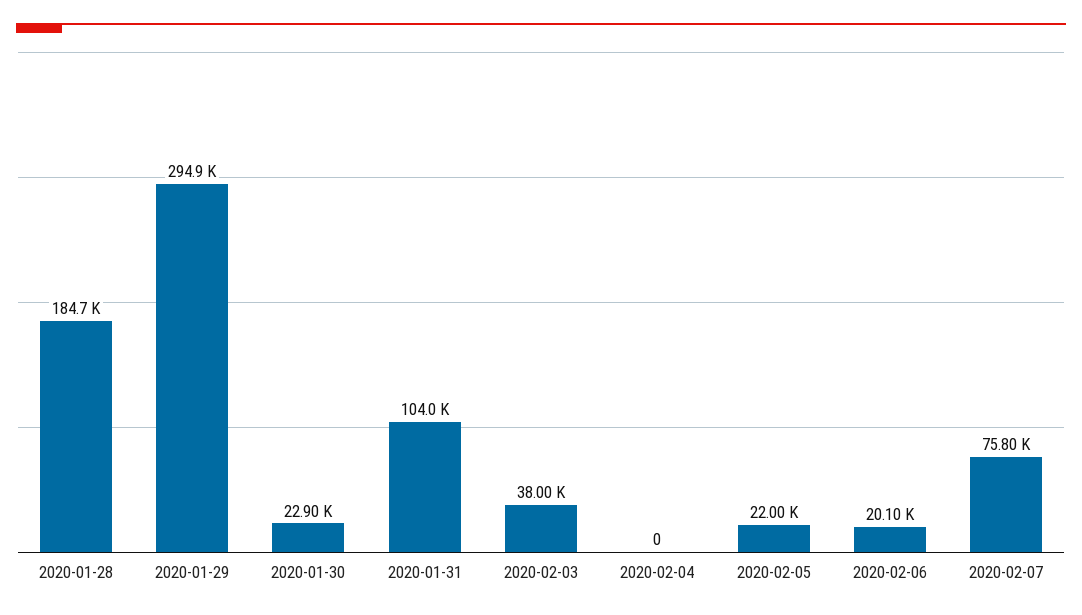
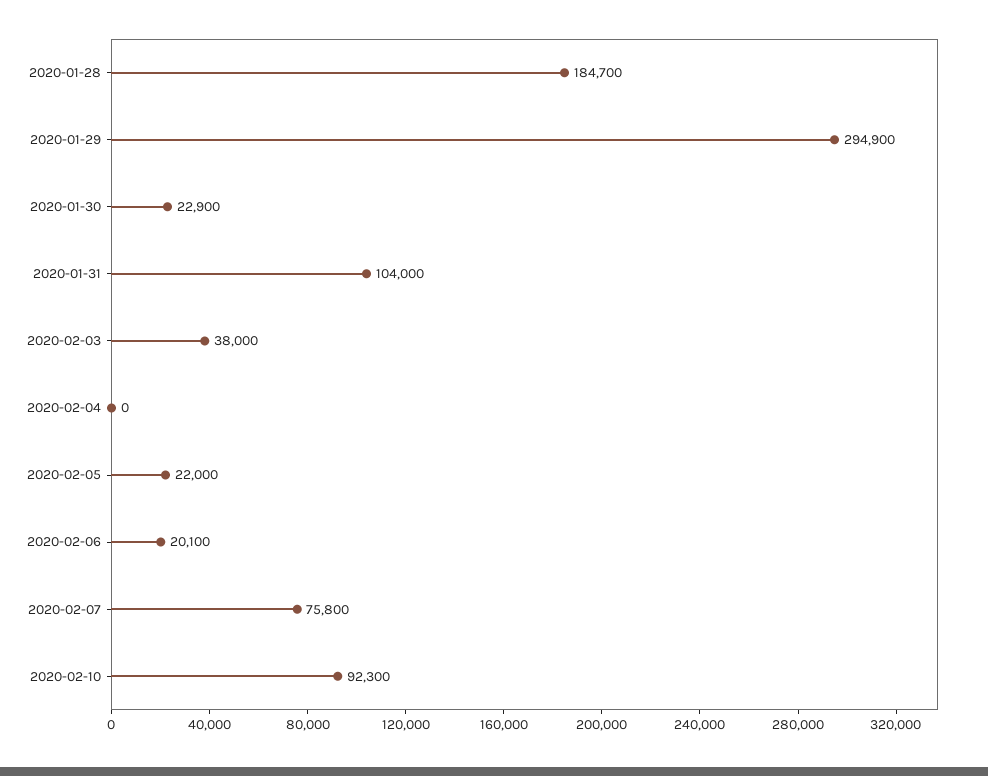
2020-02-10: none -> 92300

